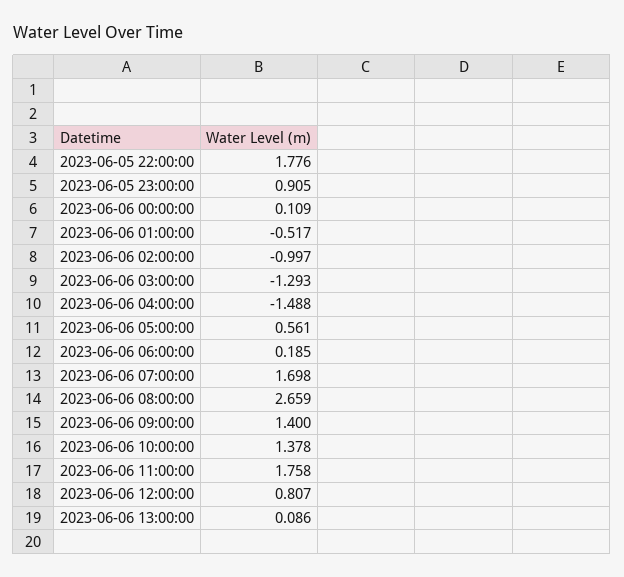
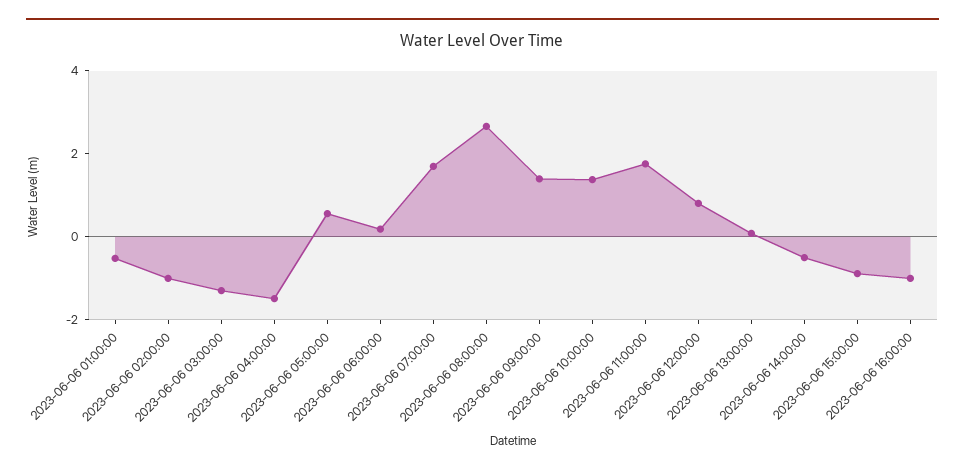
2023-06-05 22:00:00: 1.776 -> none
2023-06-05 23:00:00: 0.905 -> none
2023-06-06 00:00:00: 0.109 -> none
2023-06-06 14:00:00: none -> -0.5
2023-06-06 15:00:00: none -> -1
2023-06-06 16:00:00: none -> -1

